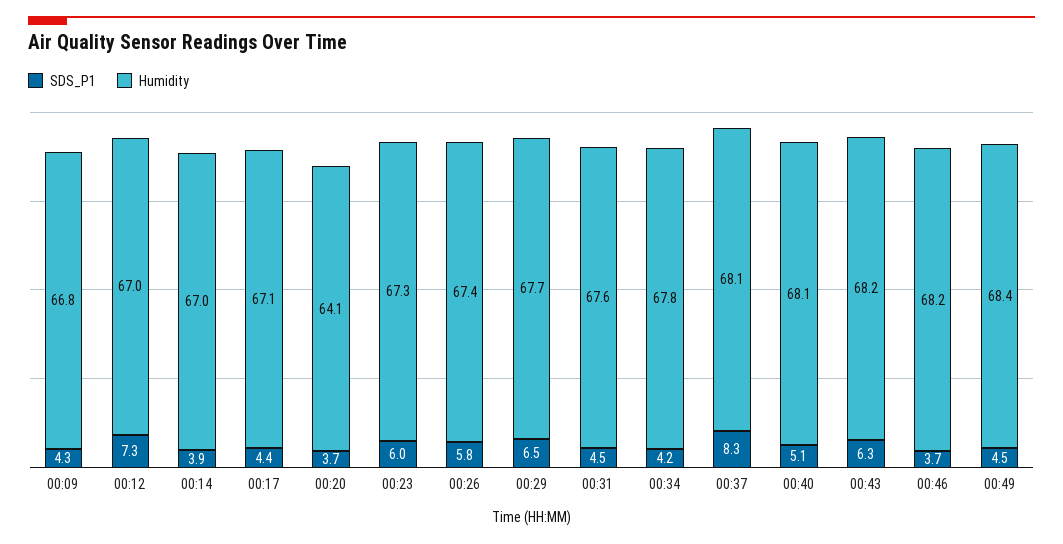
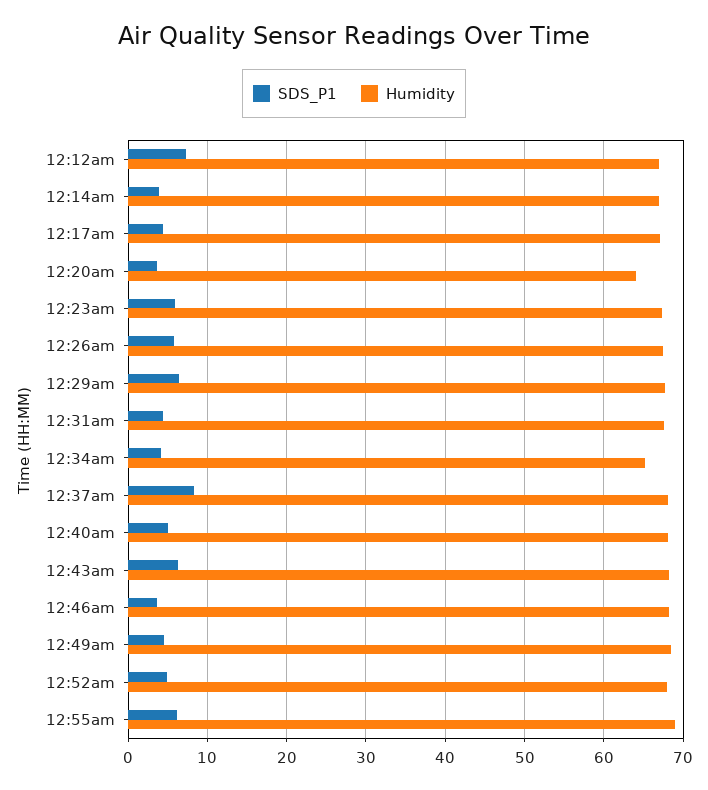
SDS_P1, 00:09: 4.3 -> none
Humidity, 00:09: 66.8 -> none
Humidity, 00:34: 67.8 -> 65
SDS_P1, 12:52am: none -> 5
Humidity, 12:52am: none -> 68
SDS_P1, 12:55am: none -> 6
Humidity, 12:55am: none -> 69

